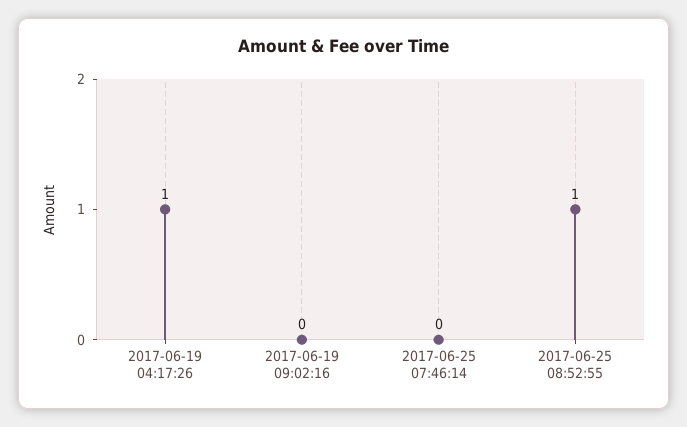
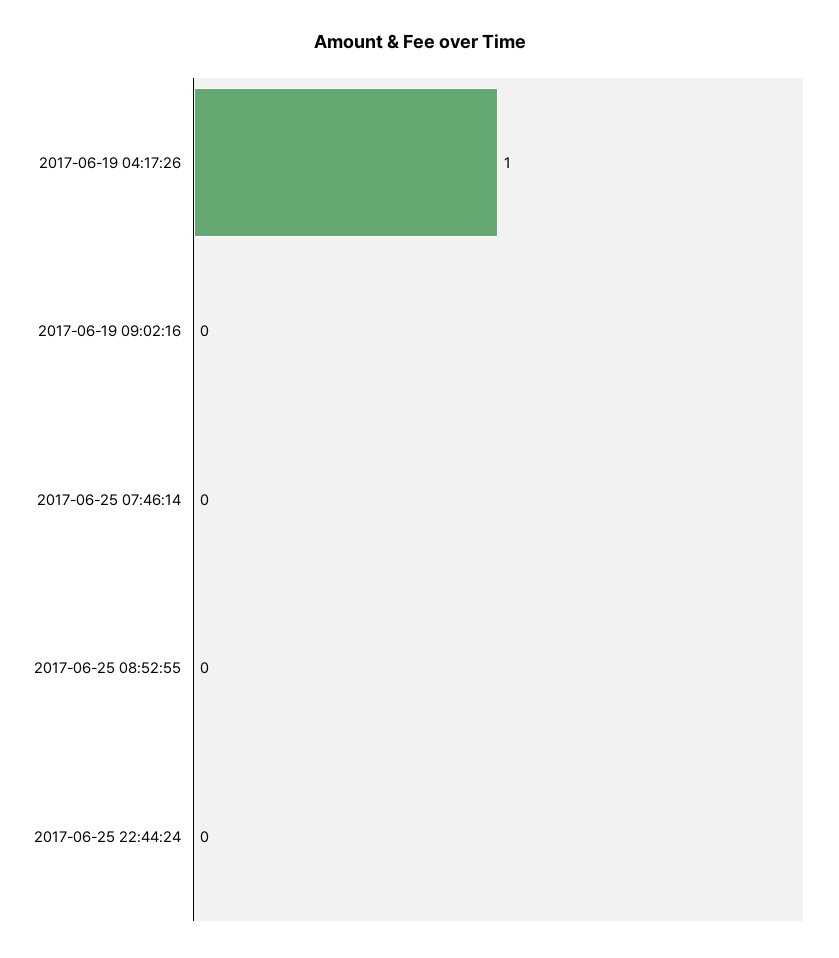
2017-06-25 08:52:55: 1 -> 0
2017-06-25 22:44:24: none -> 0

